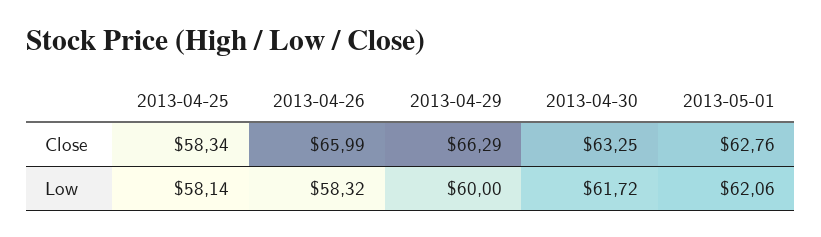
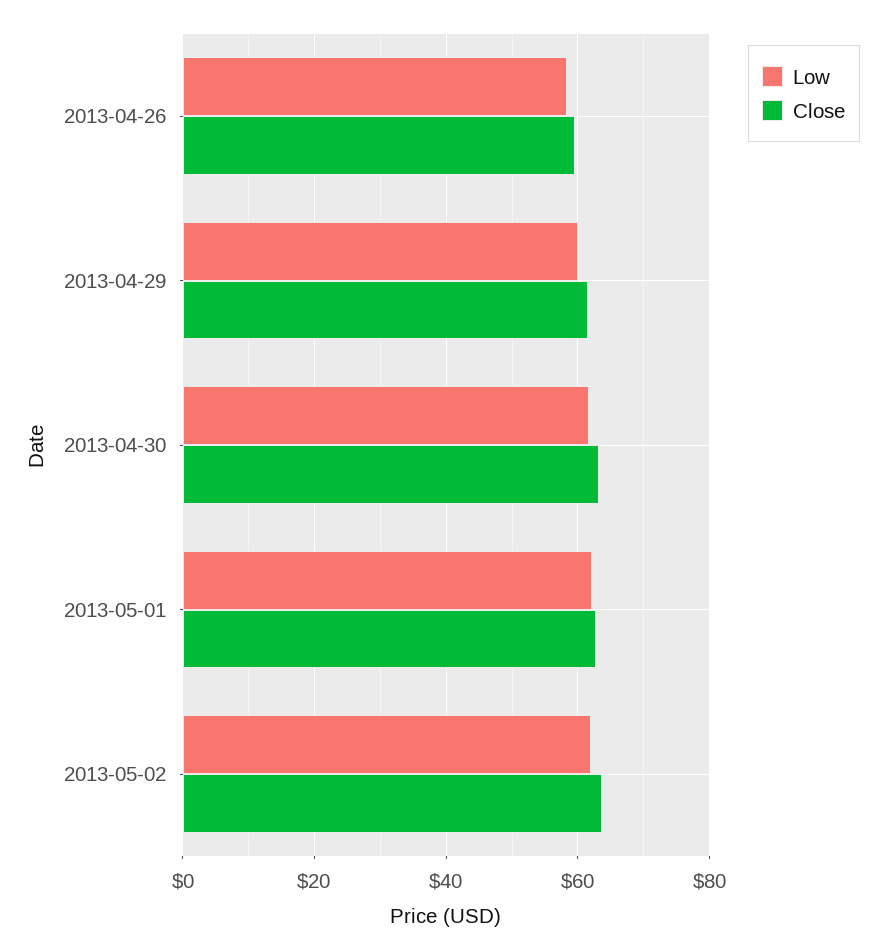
Close, 2013-04-25: 58.34 -> none
Close, 2013-04-26: 65.99 -> 60
Close, 2013-04-29: 66.29 -> 62
Low, 2013-04-25: 58.14 -> none
Low, 2013-05-02: none -> 62
Close, 2013-05-02: none -> 64

